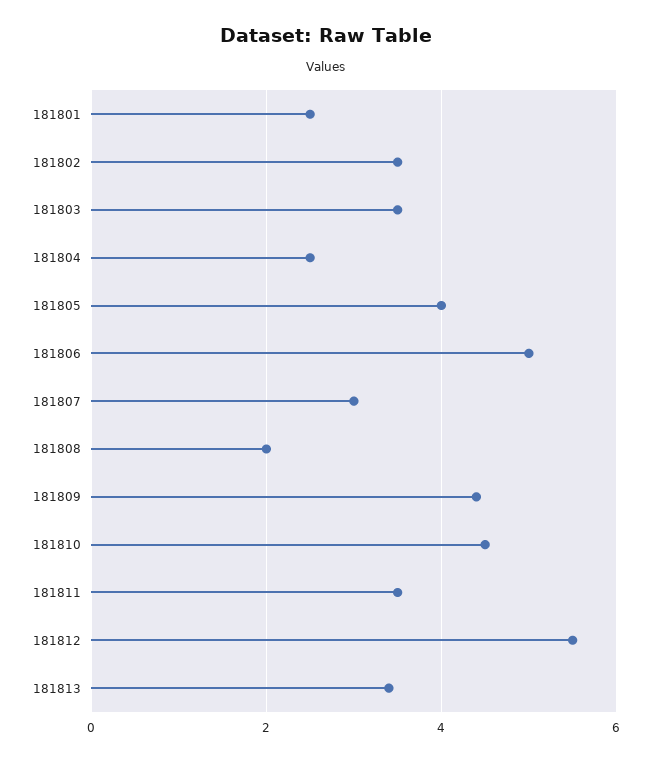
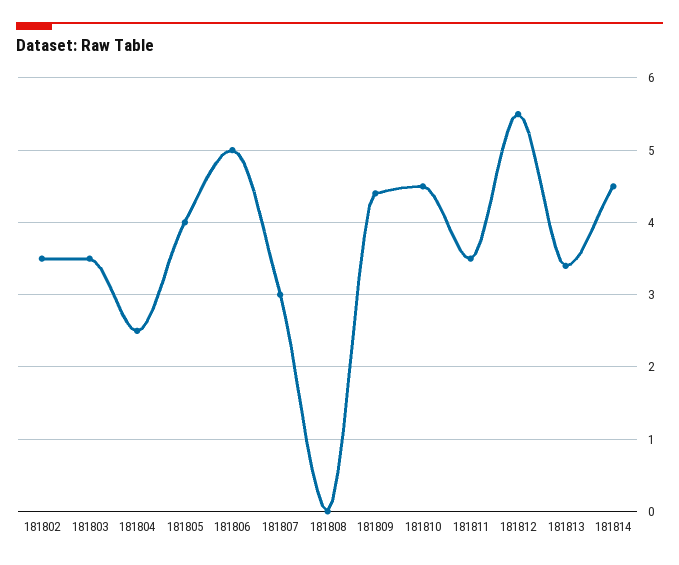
181801: 2.5 -> none
181808: 2 -> 0
181814: none -> 4.5

